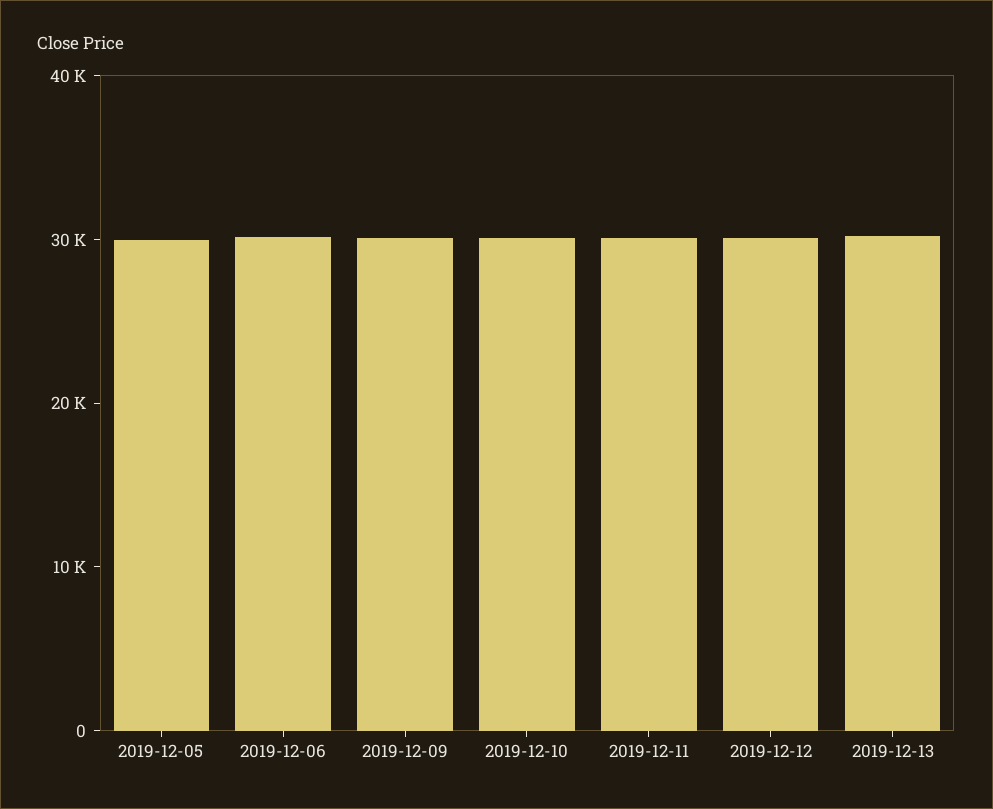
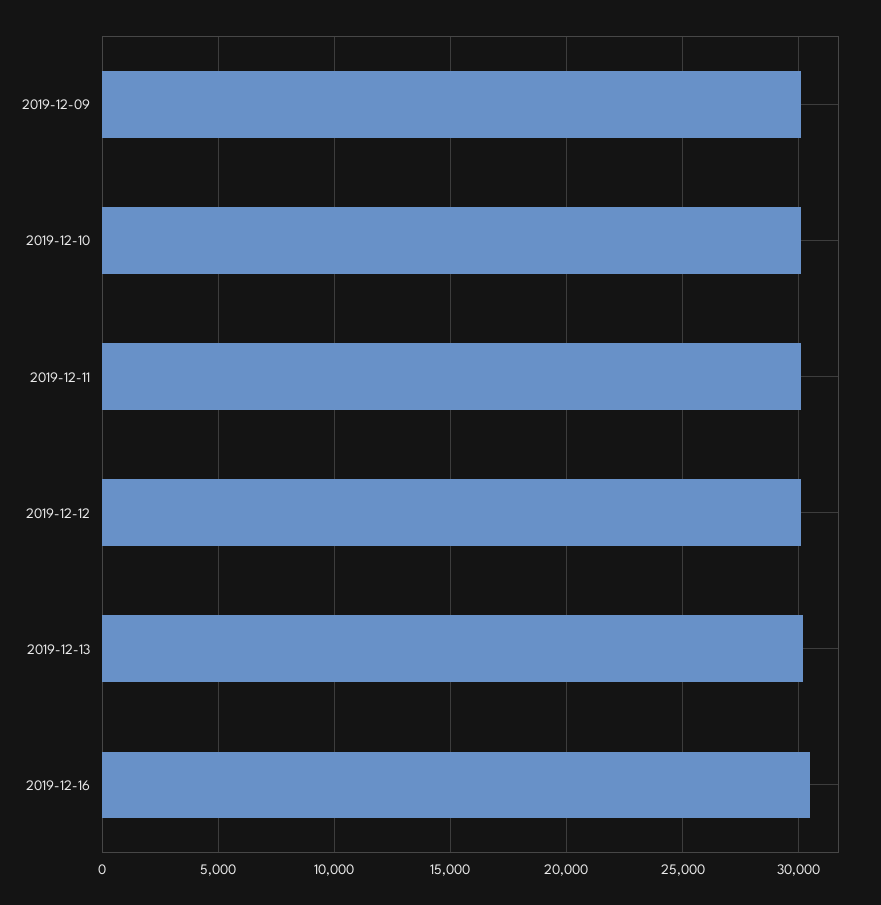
2019-12-05: 30000 -> none
2019-12-06: 30000 -> none
2019-12-16: none -> 30500

